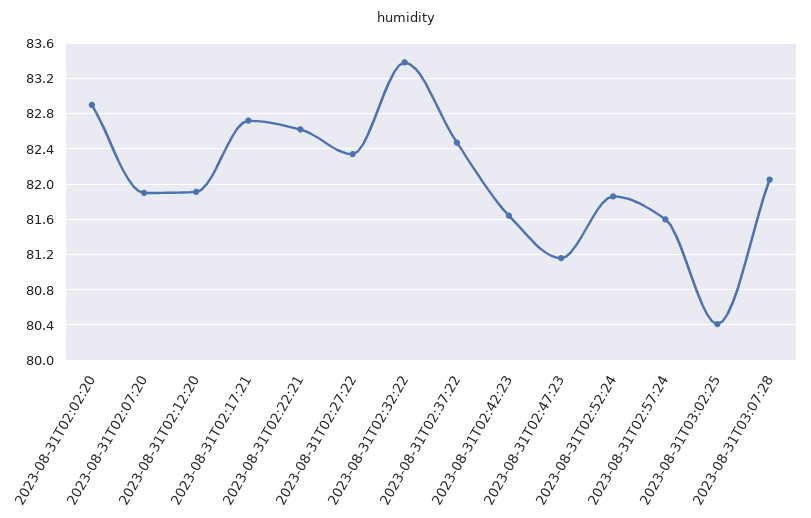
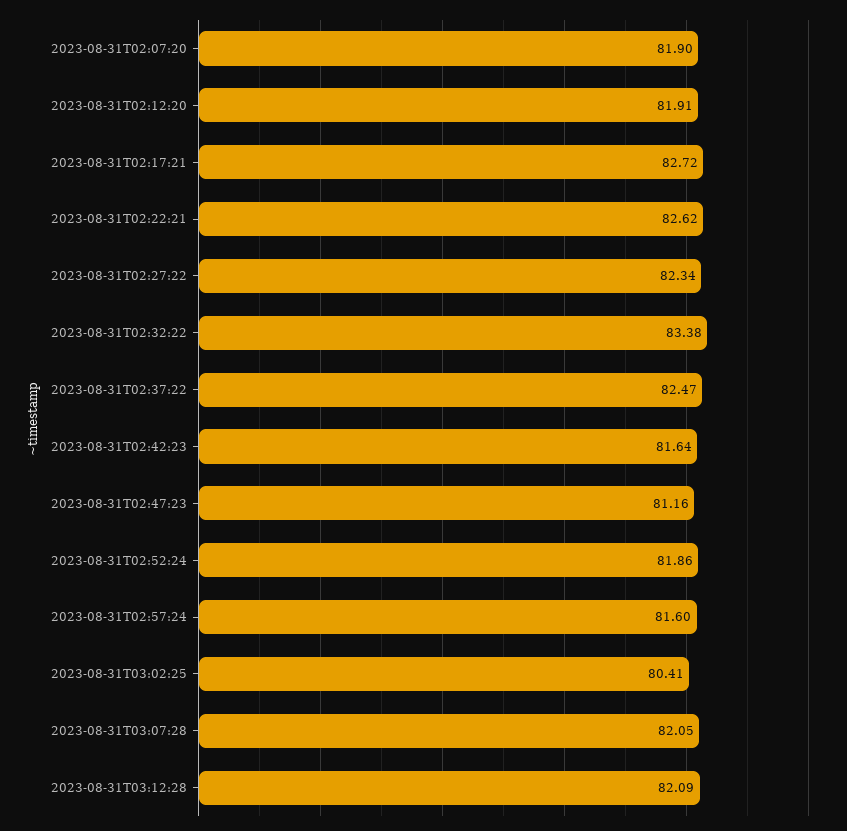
2023-08-31T02:02:20: 82.9 -> none
2023-08-31T03:12:28: none -> 82.09

